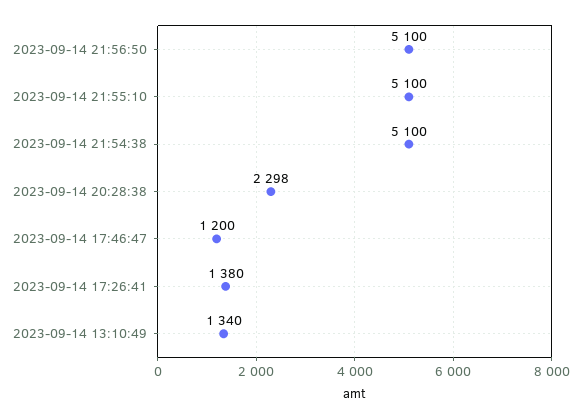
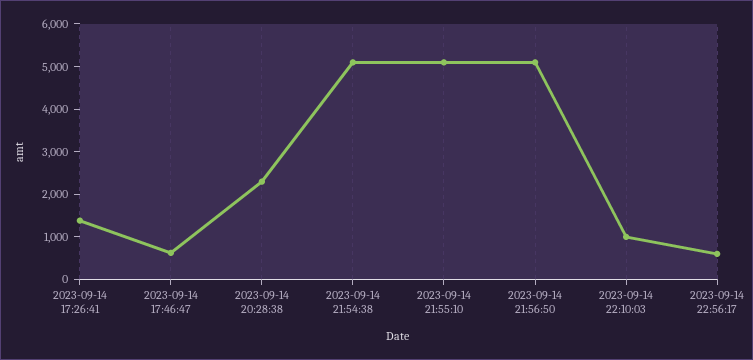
2023-09-14 17:46:47: 1200 -> 600
2023-09-14 13:10:49: 1340 -> none
2023-09-14 22:10:03: none -> 1000
2023-09-14 22:56:17: none -> 600

